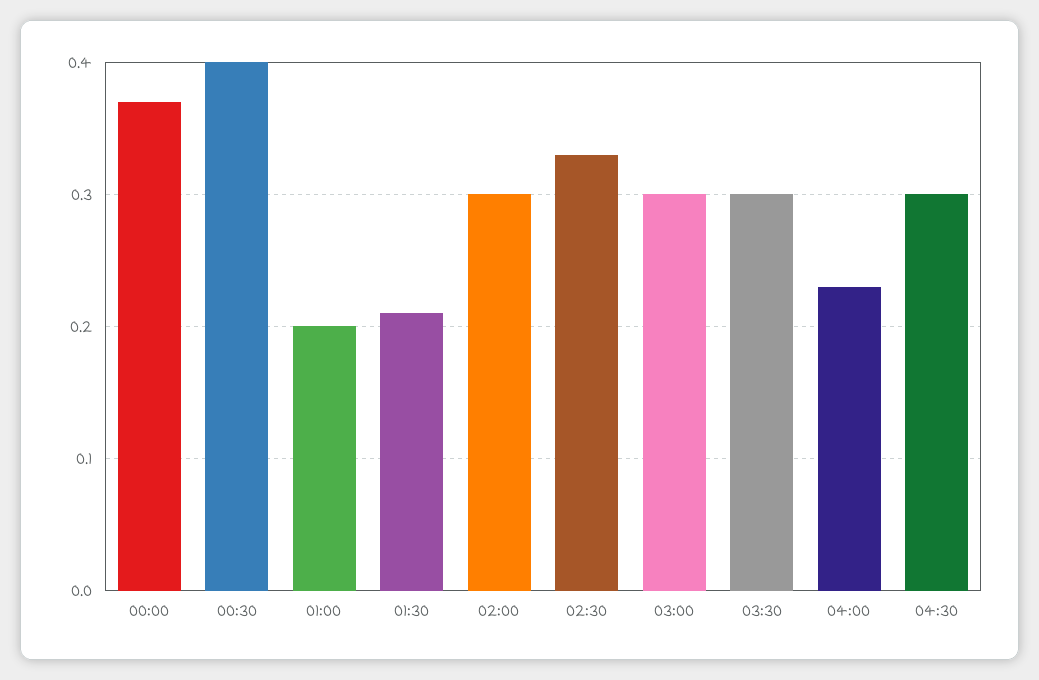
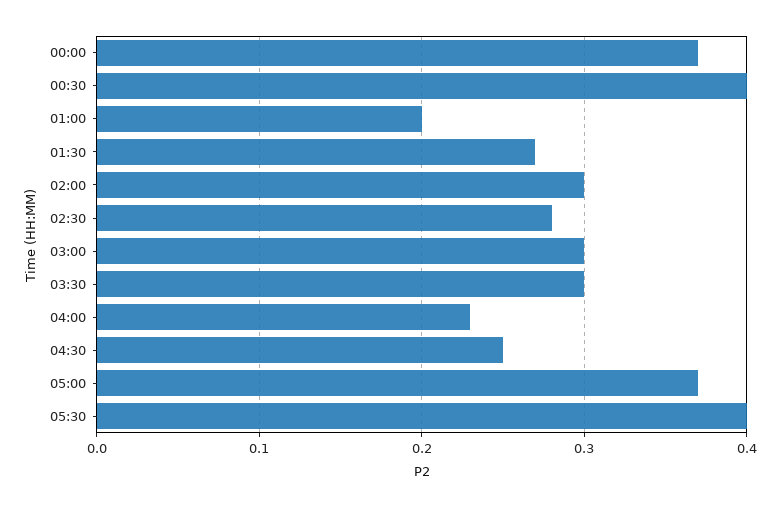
01:30: 0.21 -> 0.27
02:30: 0.33 -> 0.28
04:30: 0.3 -> 0.25
05:00: none -> 0.37
05:30: none -> 0.4

